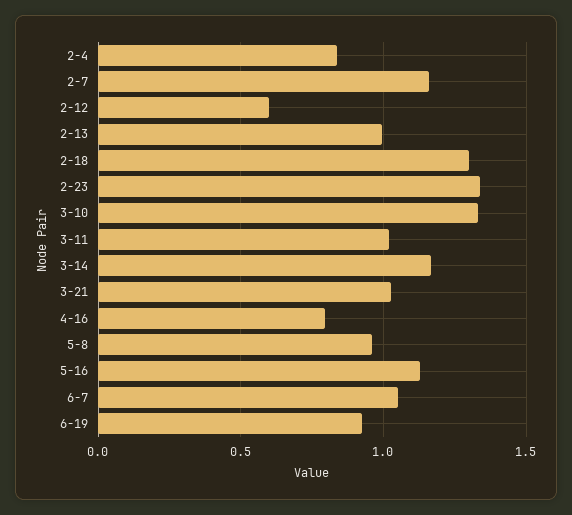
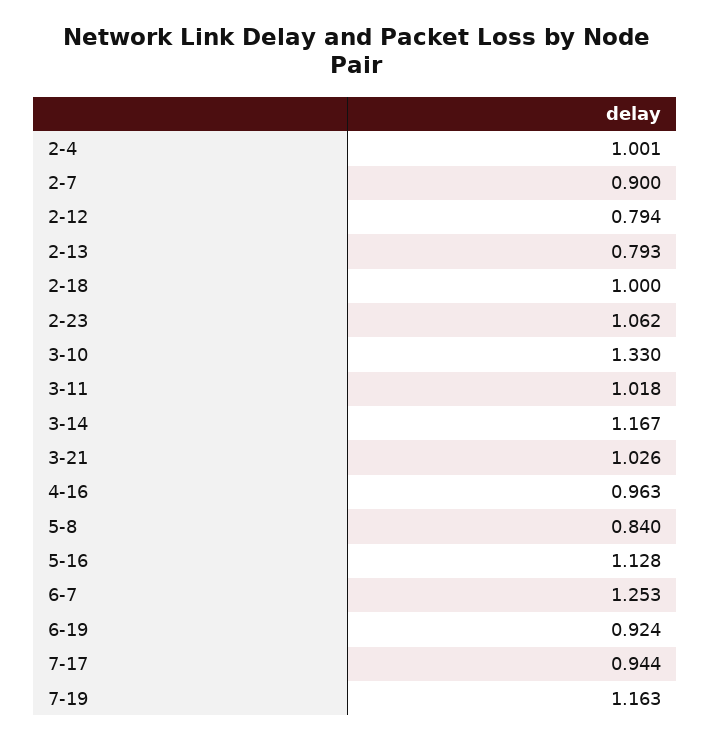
2-4: 0.85 -> 1.001
2-7: 1.15 -> 0.9
2-12: 0.6 -> 0.794
2-13: 1 -> 0.793
2-18: 1.3 -> 1
2-23: 1.35 -> 1.062
4-16: 0.8 -> 0.963
5-8: 0.95 -> 0.84
6-7: 1.05 -> 1.253
7-17: none -> 0.944
7-19: none -> 1.163

